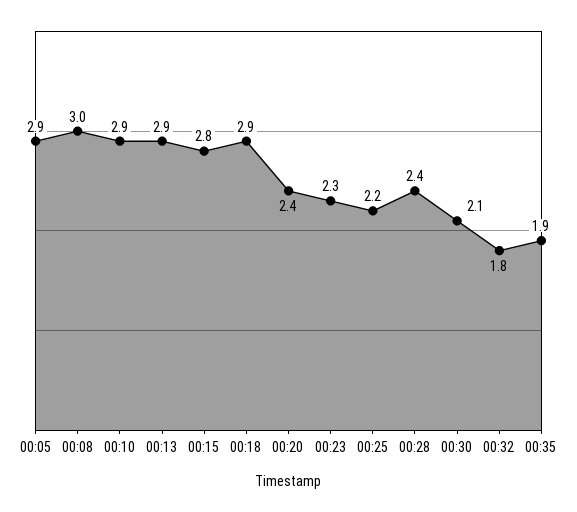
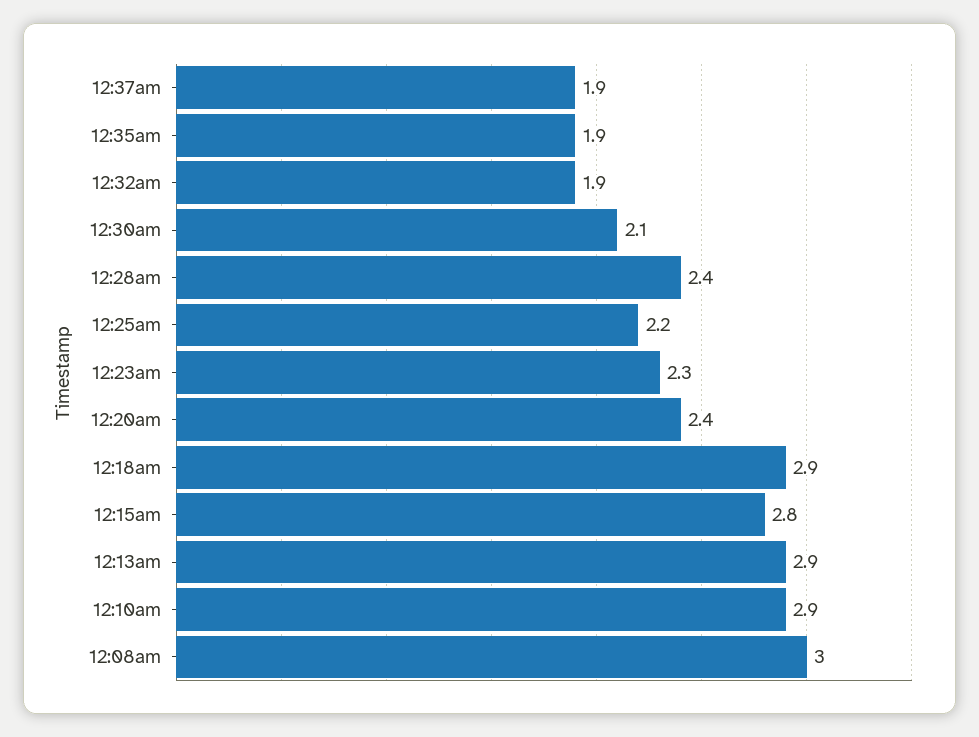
00:05: 2.9 -> none
00:32: 1.8 -> 1.9
12:37am: none -> 1.9

